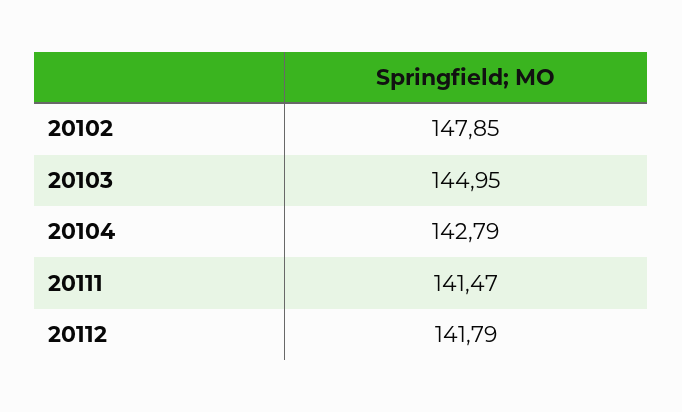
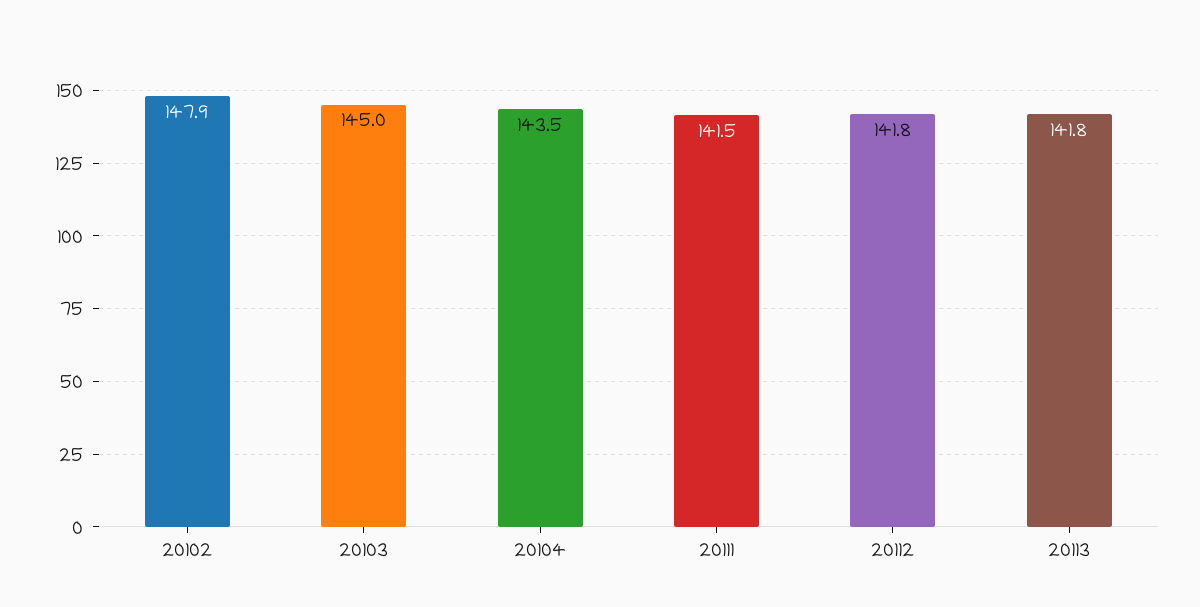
20104: 142.79 -> 143.5
20113: none -> 141.8

